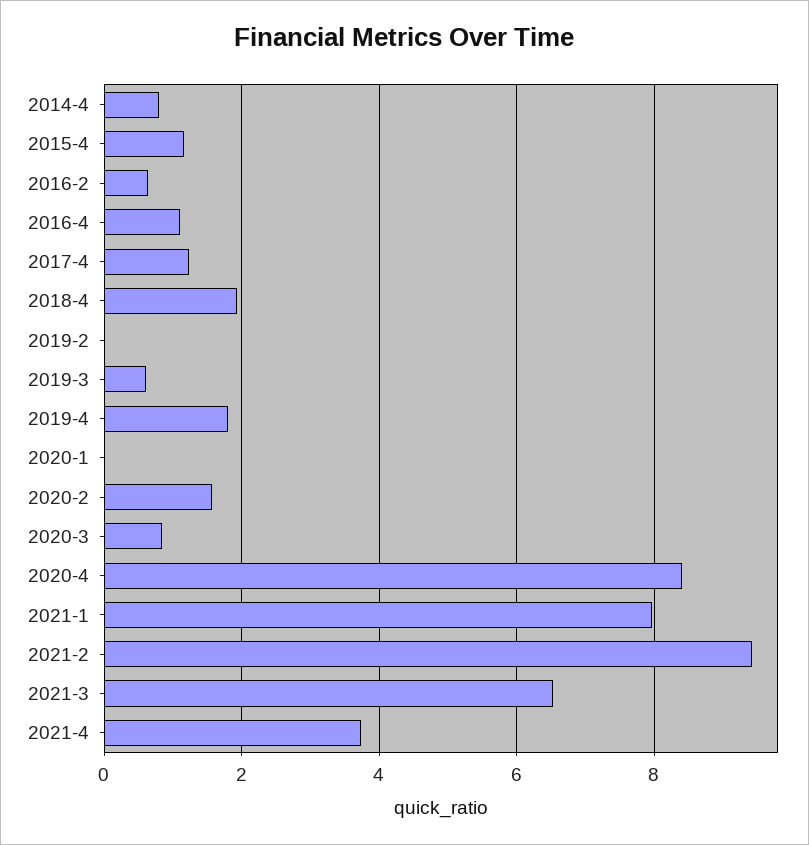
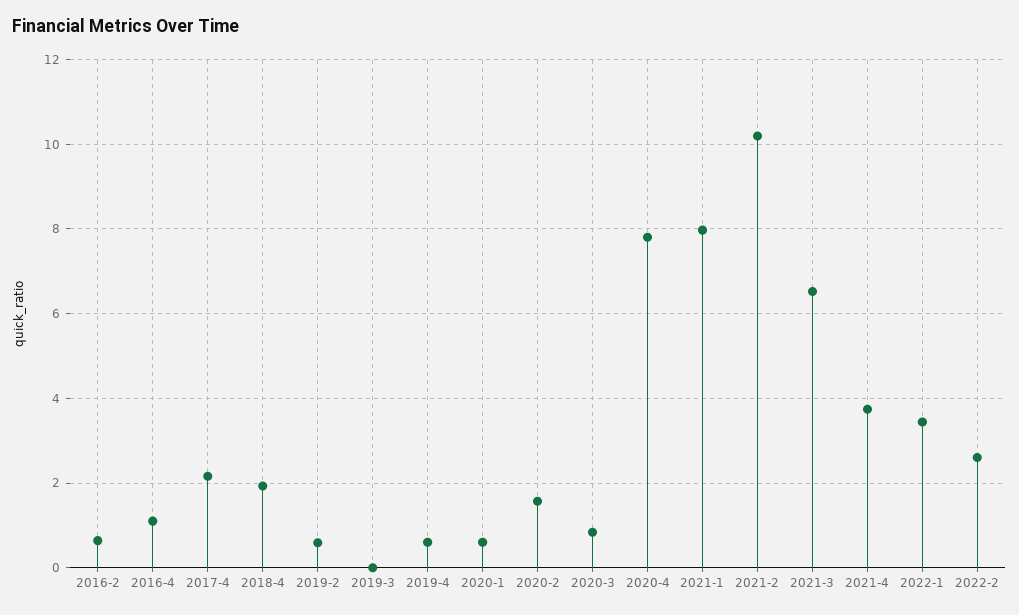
2014-4: 0.8 -> none
2015-4: 1.2 -> none
2017-4: 1.2 -> 2.2
2019-2: 0 -> 0.6
2019-3: 0.6 -> 0
2019-4: 1.8 -> 0.6
2020-1: 0 -> 0.6
2020-4: 8.4 -> 7.8
2021-2: 9.4 -> 10.2
2022-1: none -> 3.4
2022-2: none -> 2.6

